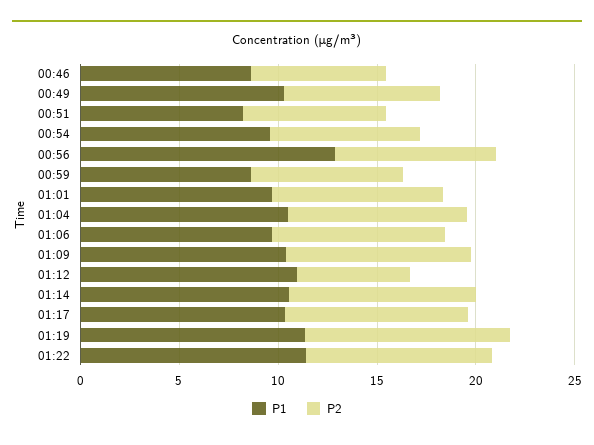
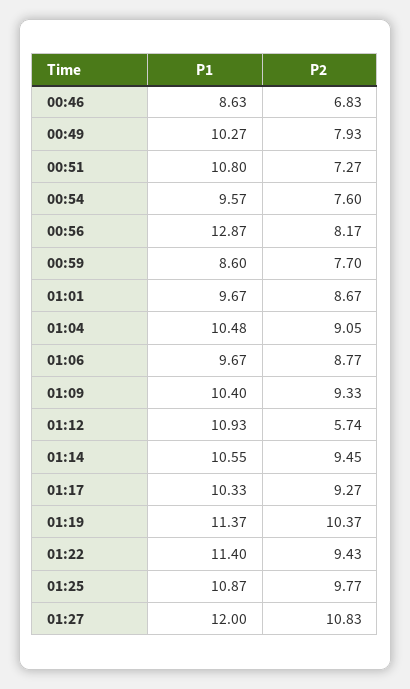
P1, 00:51: 8 -> 10.8
P1, 01:25: none -> 10.87
P2, 01:25: none -> 9.77
P1, 01:27: none -> 12
P2, 01:27: none -> 10.83

